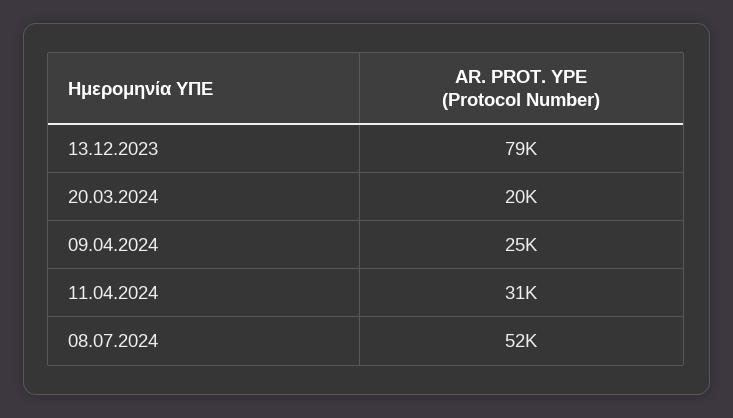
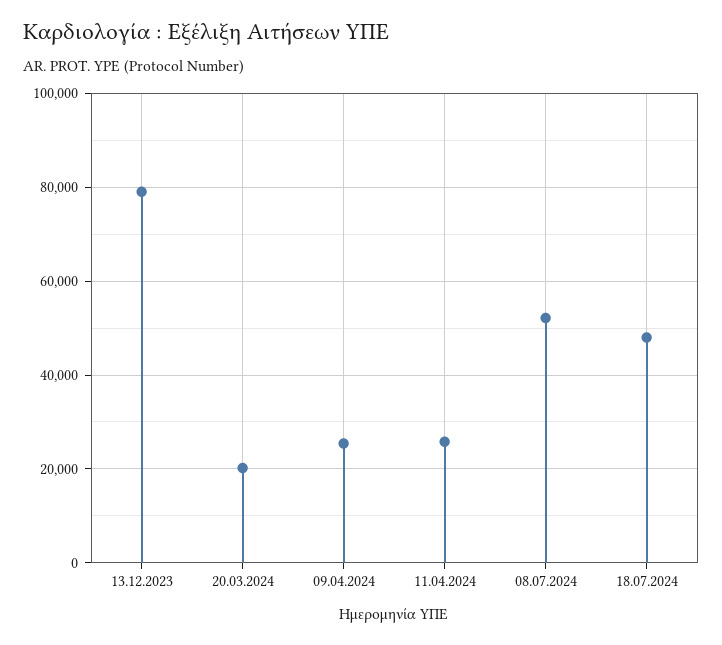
11.04.2024: 31000 -> 26000
18.07.2024: none -> 48000

